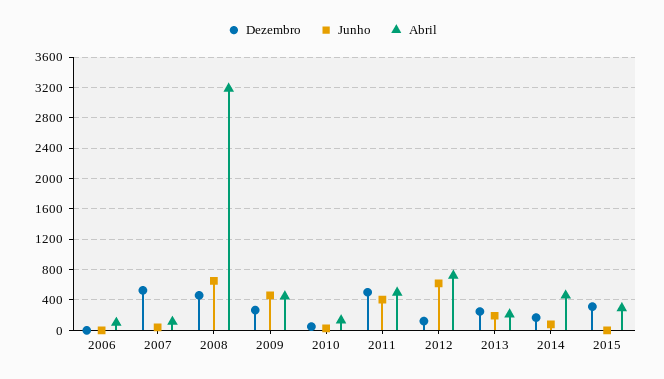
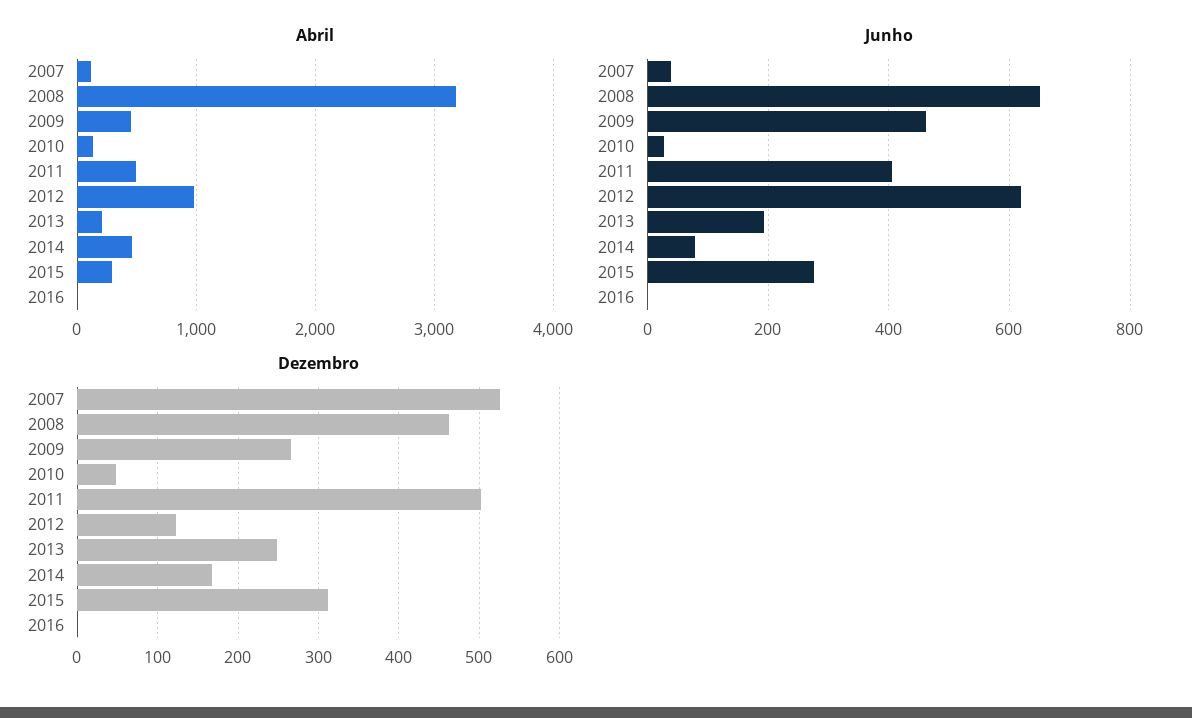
Dezembro, 2006: 0 -> none
Junho, 2006: 0 -> none
Abril, 2006: 100 -> none
Abril, 2012: 700 -> 1000
Junho, 2015: 0 -> 280
Abril, 2016: none -> 0
Junho, 2016: none -> 0
Dezembro, 2016: none -> 0

